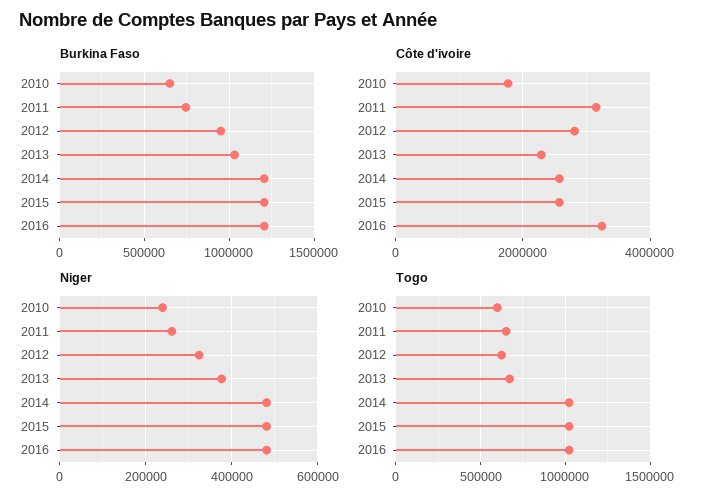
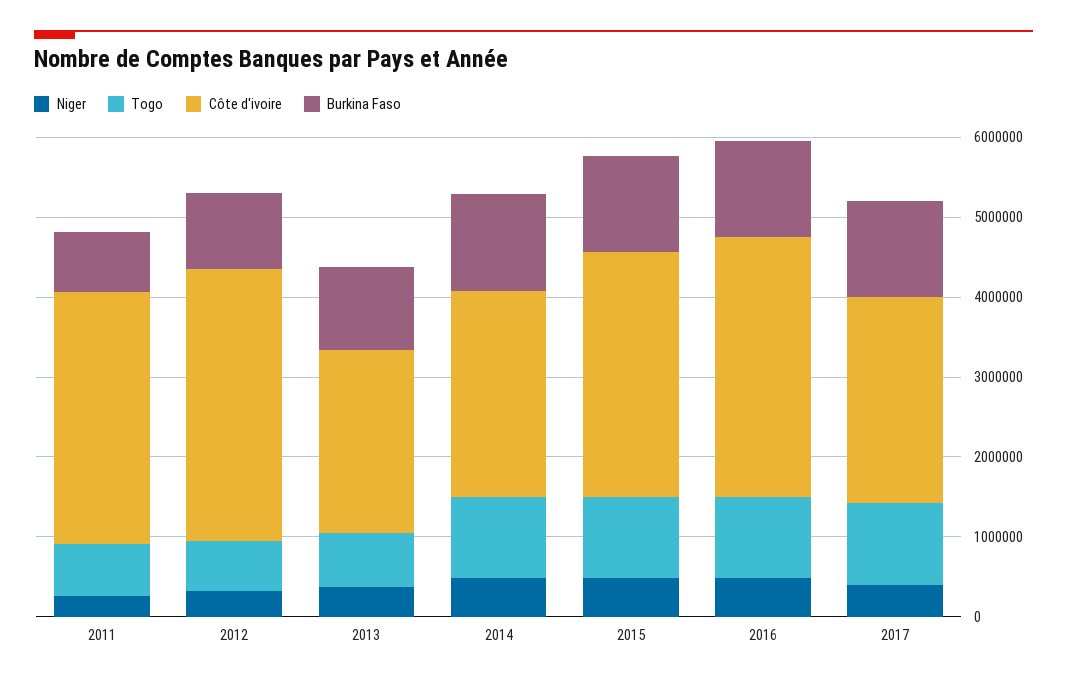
Burkina Faso, 2010: 650000 -> none
Côte d'ivoire, 2010: 1800000 -> none
Côte d'ivoire, 2012: 2800000 -> 3400000
Côte d'ivoire, 2015: 2600000 -> 3000000
Niger, 2010: 240000 -> none
Togo, 2010: 600000 -> none
Niger, 2017: none -> 400000
Togo, 2017: none -> 1000000
Côte d'ivoire, 2017: none -> 2600000
Burkina Faso, 2017: none -> 1200000

